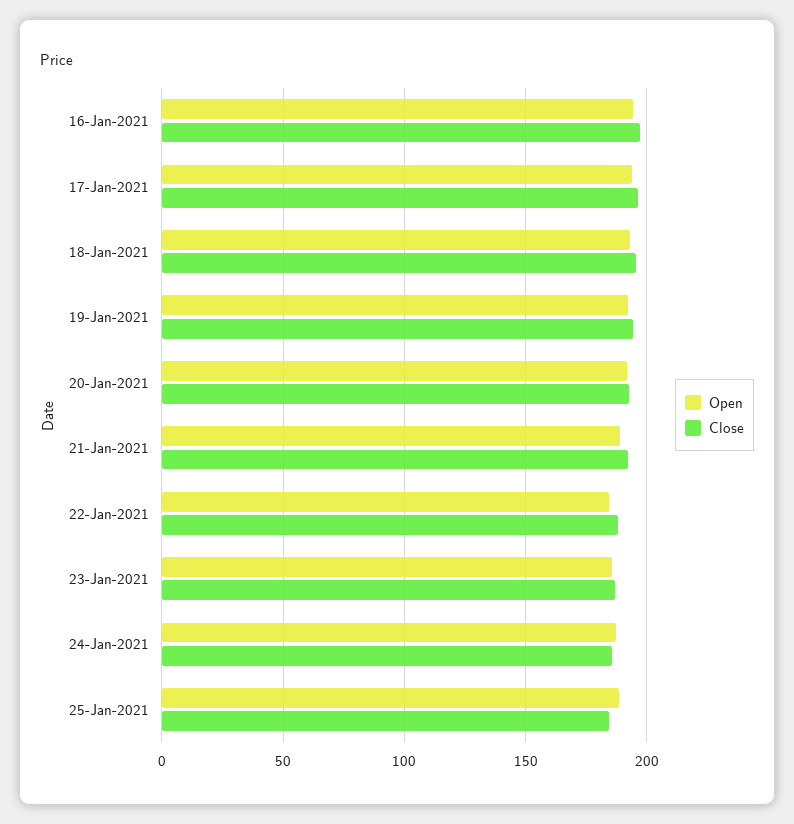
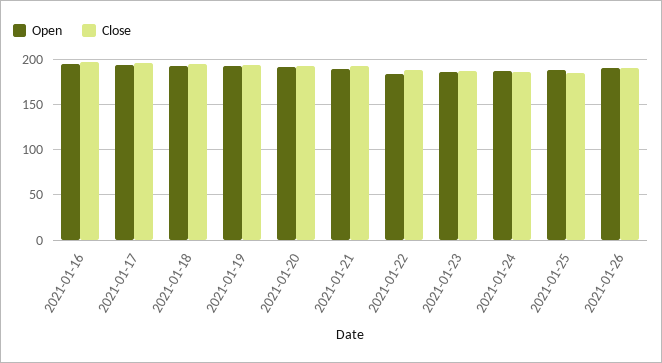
Open, 2021-01-26: none -> 190
Close, 2021-01-26: none -> 190

